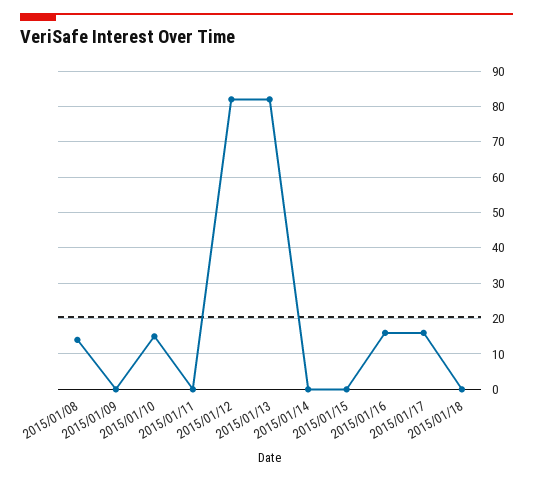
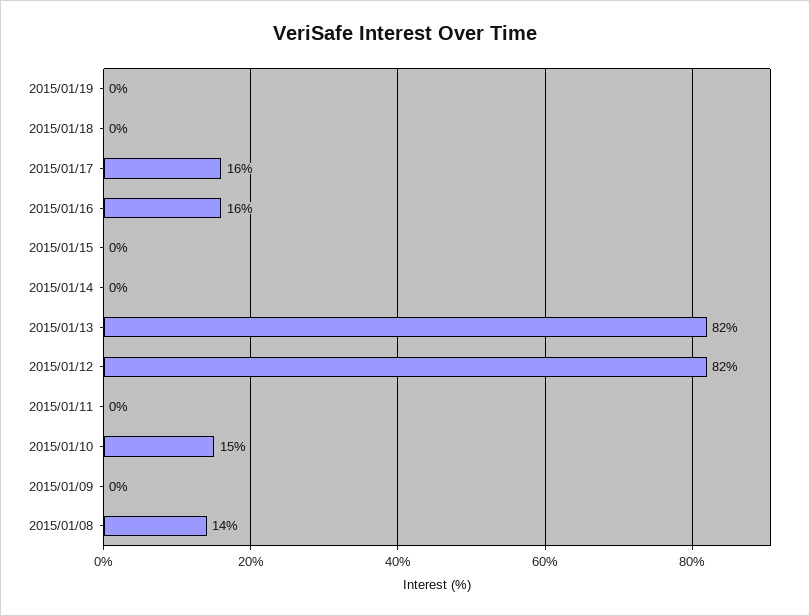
2015/01/19: none -> 0

